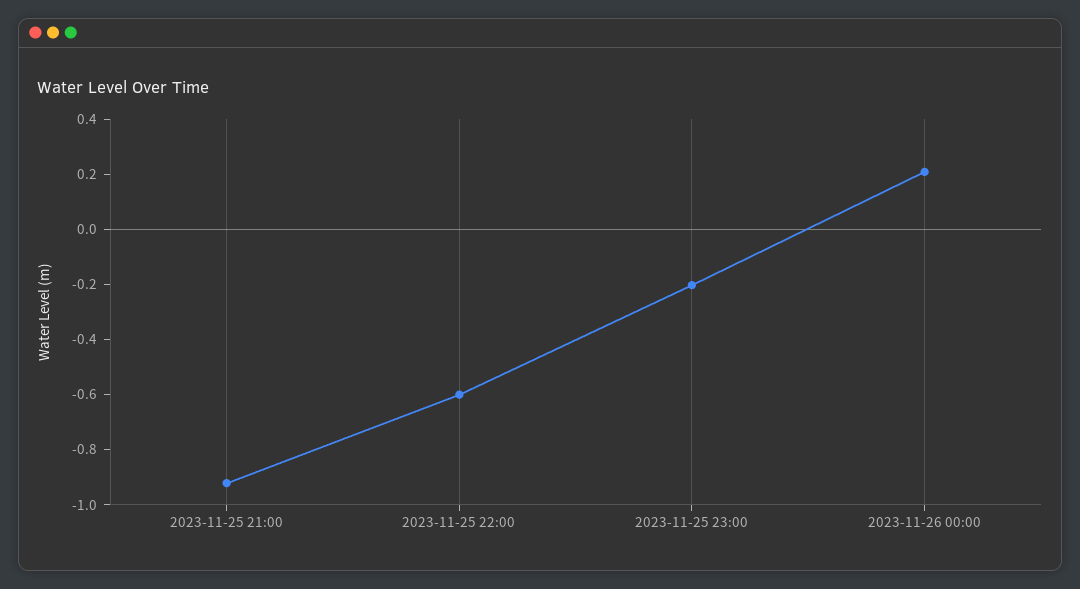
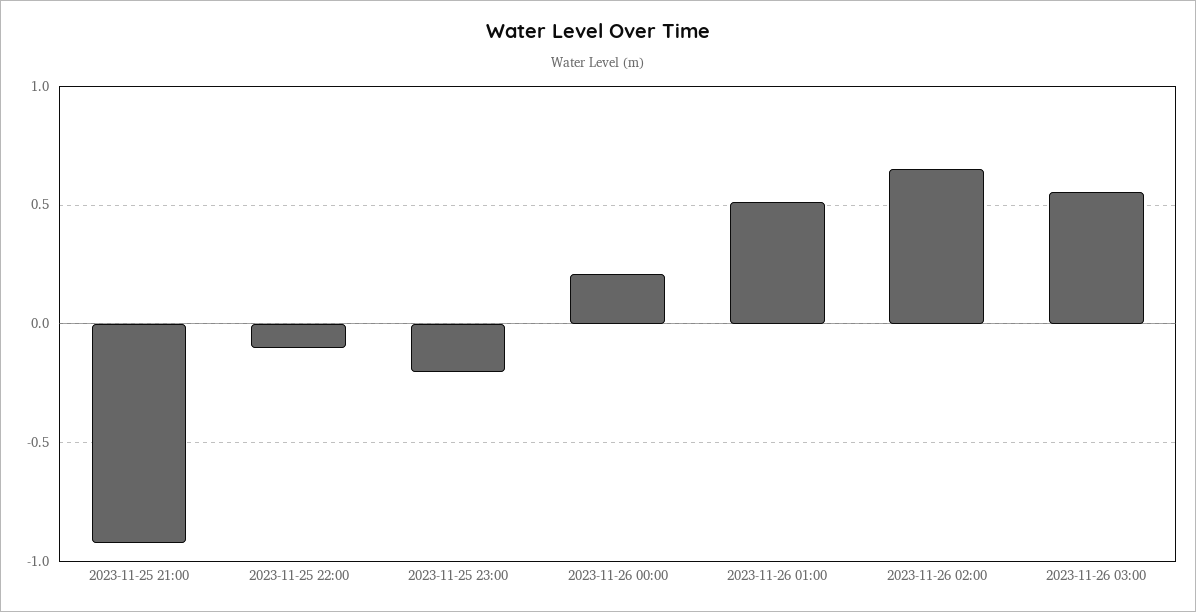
2023-11-25 22:00: -0.6 -> -0.1
2023-11-26 01:00: none -> 0.5
2023-11-26 02:00: none -> 0.65
2023-11-26 03:00: none -> 0.55

